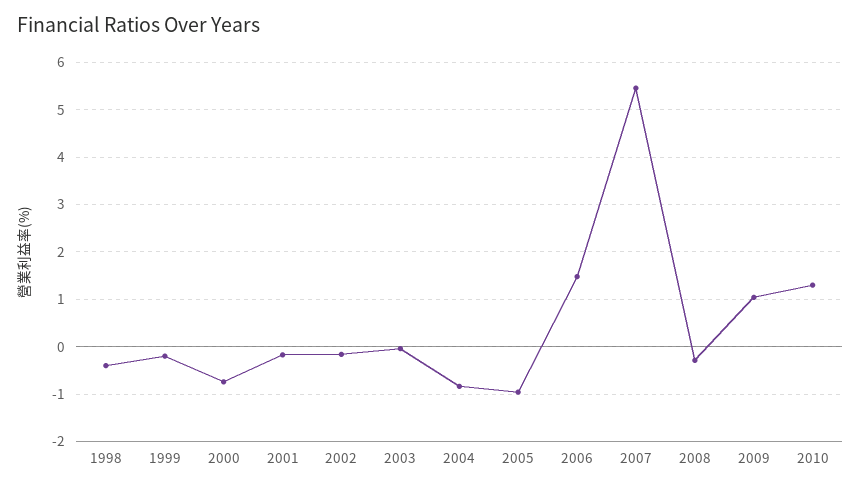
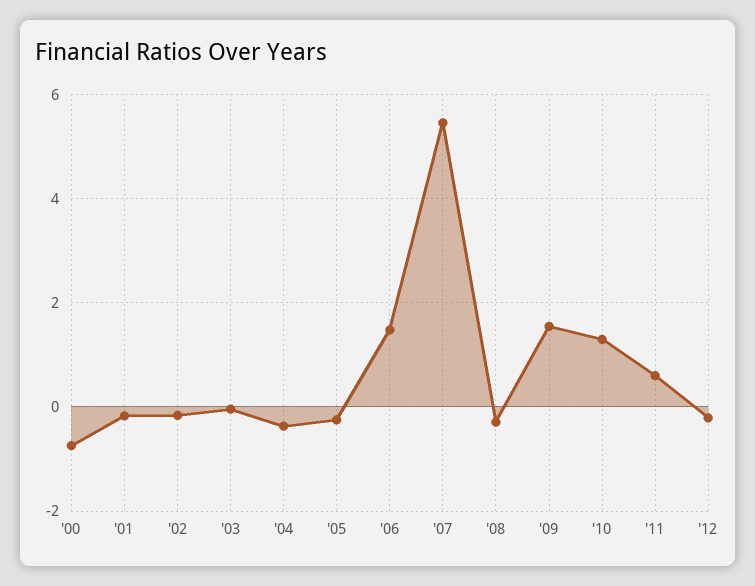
1998: -0.4 -> none
1999: -0.2 -> none
2004: -0.8 -> -0.4
2005: -1 -> -0.2
2009: 1 -> 1.6
'11: none -> 0.6
'12: none -> -0.2

